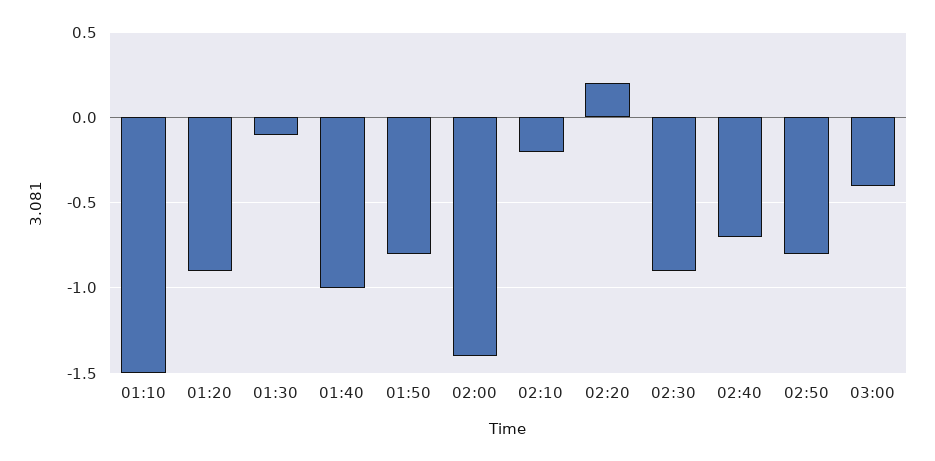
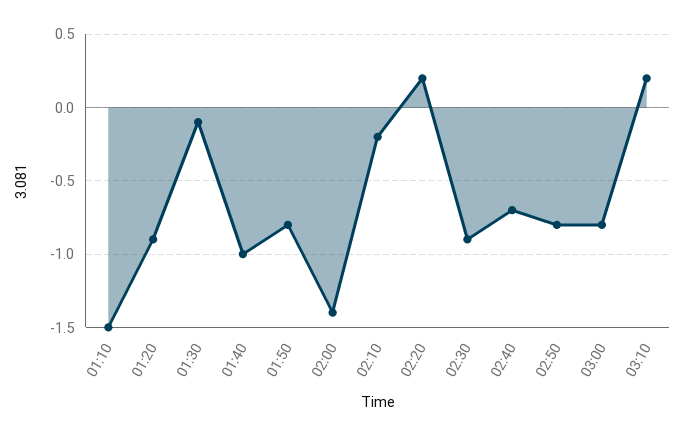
03:00: -0.4 -> -0.8
03:10: none -> 0.2

